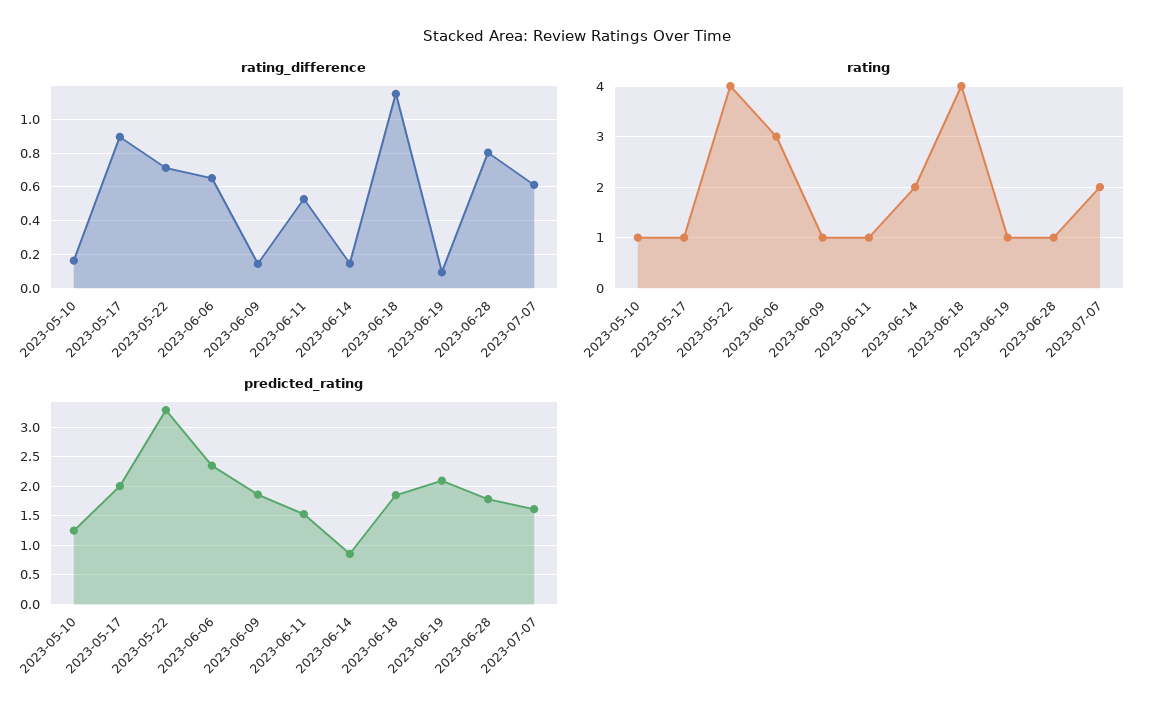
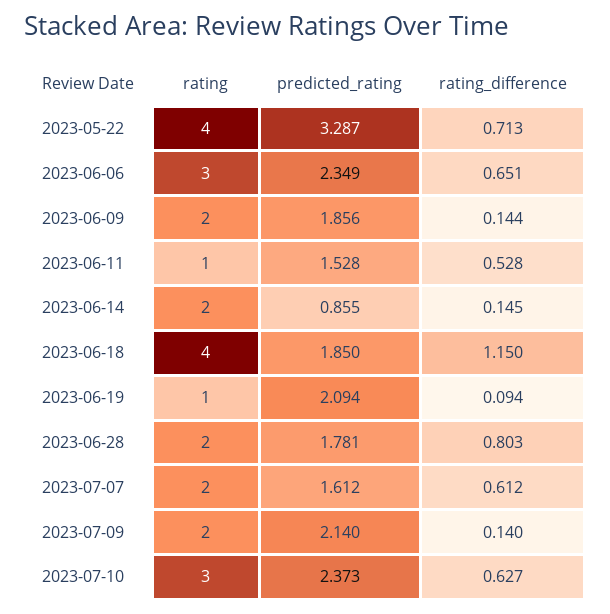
rating_difference, 2023-05-10: 0.15 -> none
rating_difference, 2023-05-17: 0.9 -> none
rating, 2023-05-10: 1 -> none
rating, 2023-05-17: 1 -> none
rating, 2023-06-09: 1 -> 2
rating, 2023-06-28: 1 -> 2
predicted_rating, 2023-05-10: 1.25 -> none
predicted_rating, 2023-05-17: 2 -> none
rating, 2023-07-09: none -> 2
predicted_rating, 2023-07-09: none -> 2.14
rating_difference, 2023-07-09: none -> 0.14
rating, 2023-07-10: none -> 3
predicted_rating, 2023-07-10: none -> 2.373
rating_difference, 2023-07-10: none -> 0.627

